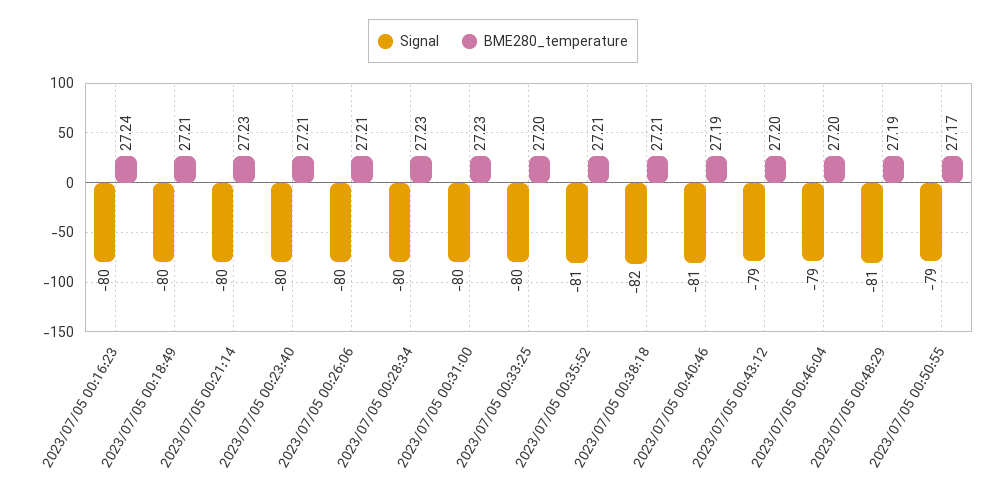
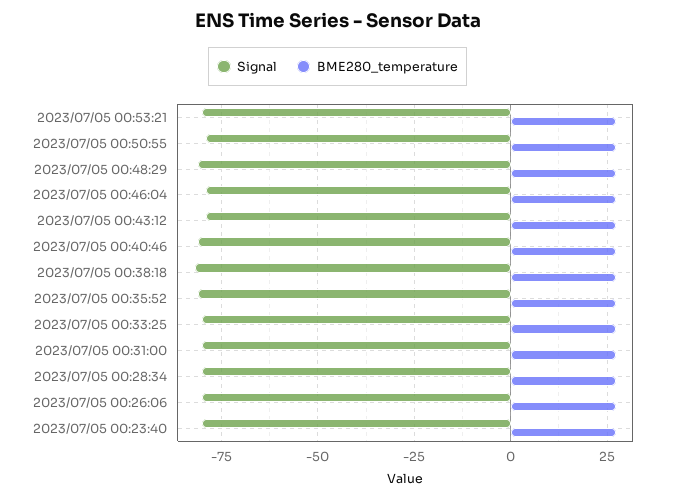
Signal, 2023/07/05 00:16:23: -80 -> none
BME280_temperature, 2023/07/05 00:16:23: 27.24 -> none
Signal, 2023/07/05 00:18:49: -80 -> none
BME280_temperature, 2023/07/05 00:18:49: 27.21 -> none
Signal, 2023/07/05 00:21:14: -80 -> none
BME280_temperature, 2023/07/05 00:21:14: 27.23 -> none
Signal, 2023/07/05 00:53:21: none -> -80
BME280_temperature, 2023/07/05 00:53:21: none -> 27.5

